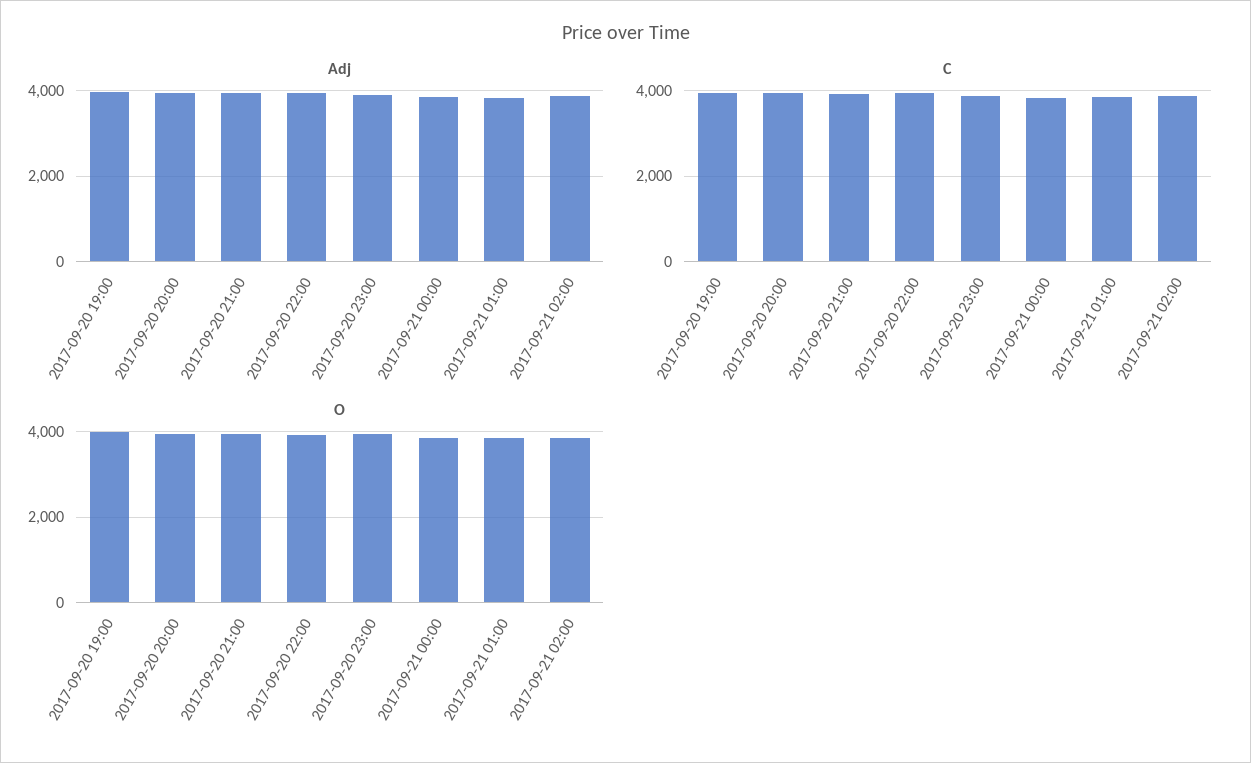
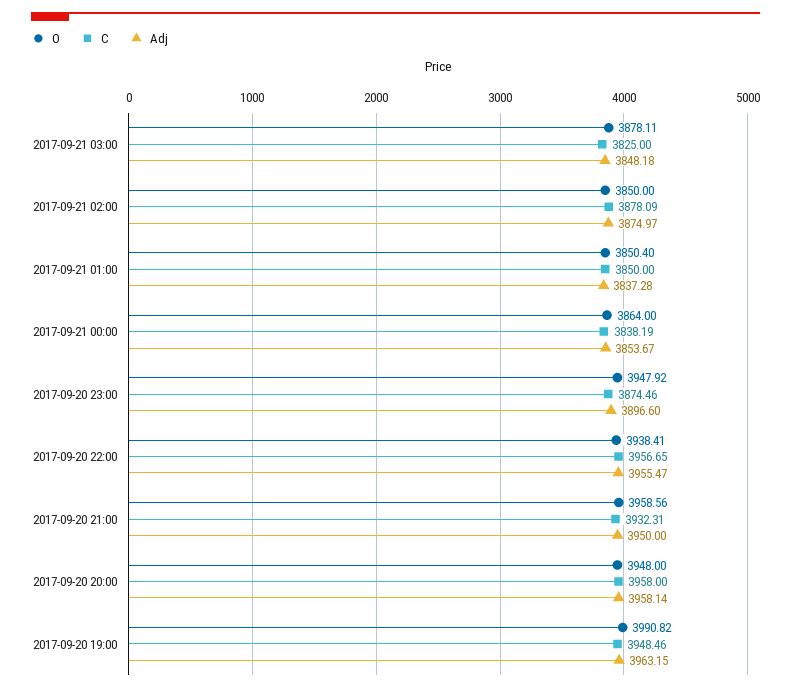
O, 2017-09-21 03:00: none -> 3878.11
C, 2017-09-21 03:00: none -> 3825
Adj, 2017-09-21 03:00: none -> 3848.18

